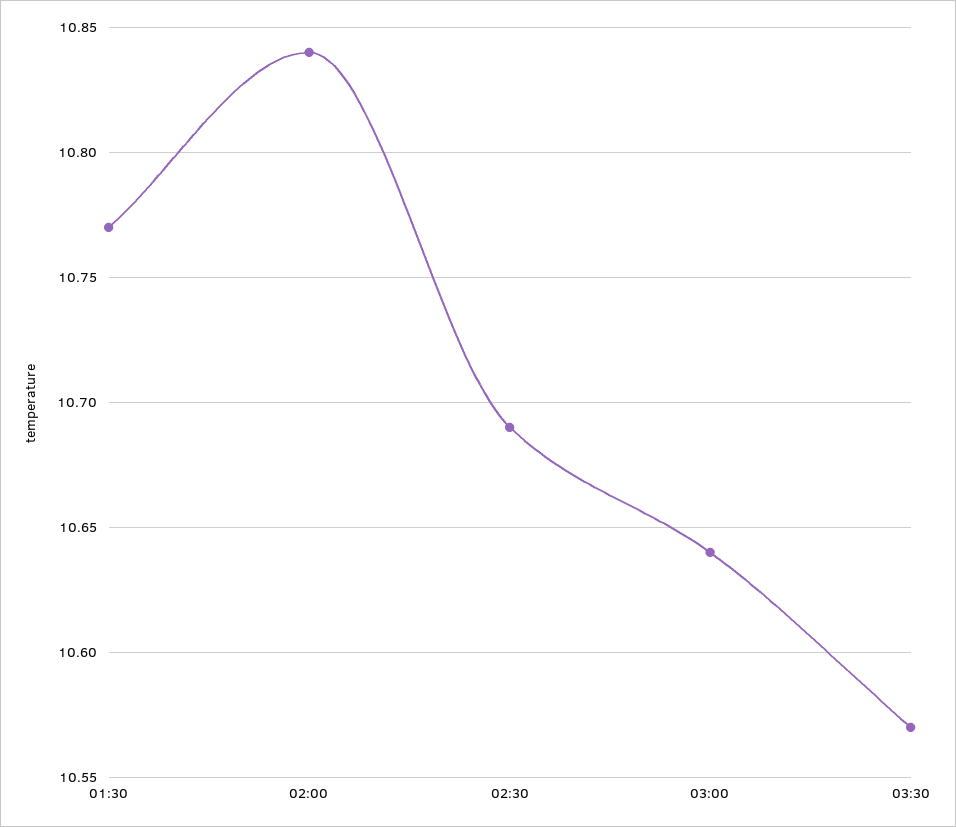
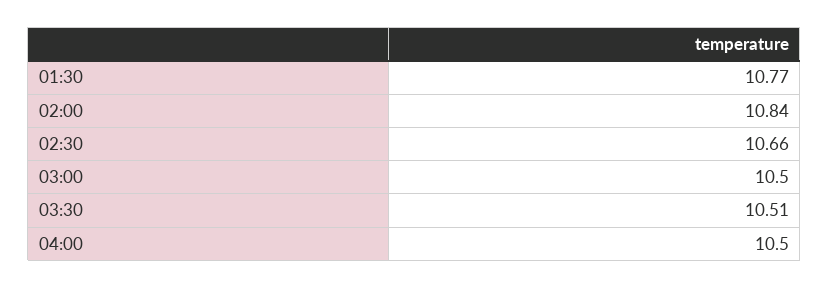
02:30: 10.69 -> 10.66
03:00: 10.64 -> 10.5
03:30: 10.57 -> 10.51
04:00: none -> 10.5

